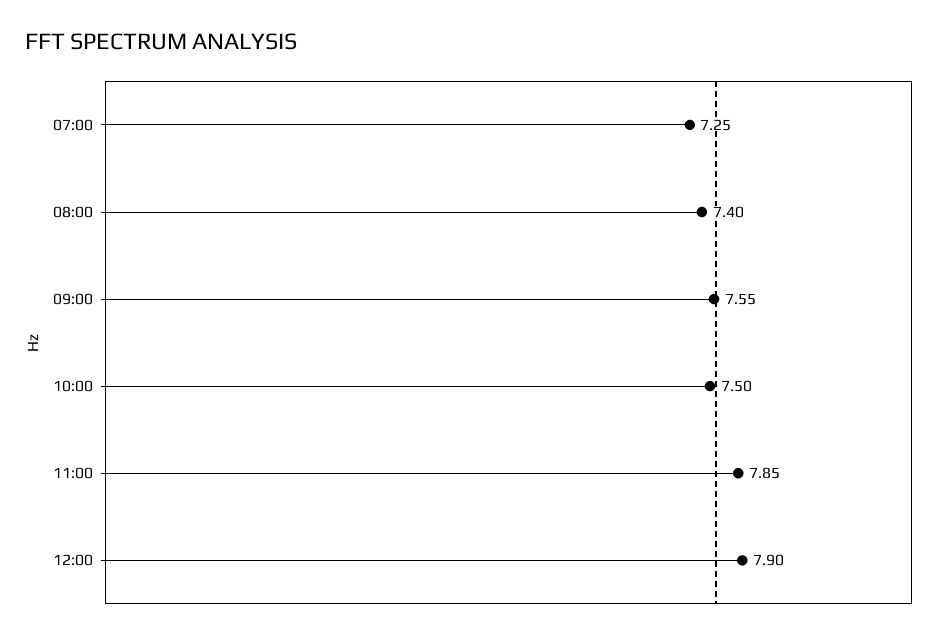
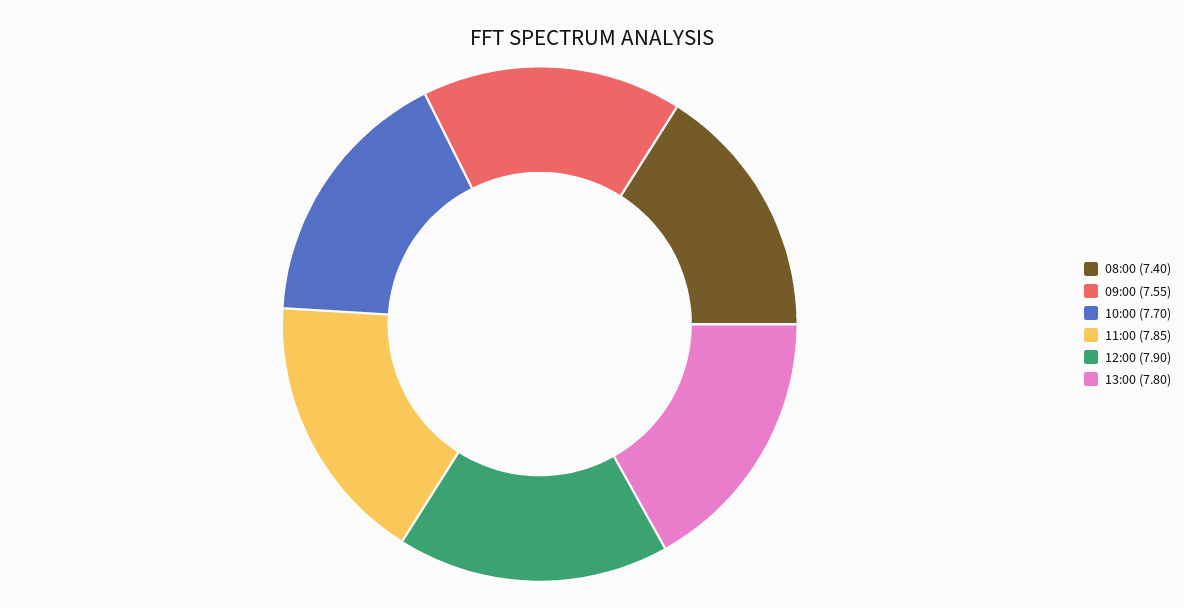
07:00: 7.25 -> none
10:00: 7.5 -> 7.7
13:00: none -> 7.8

